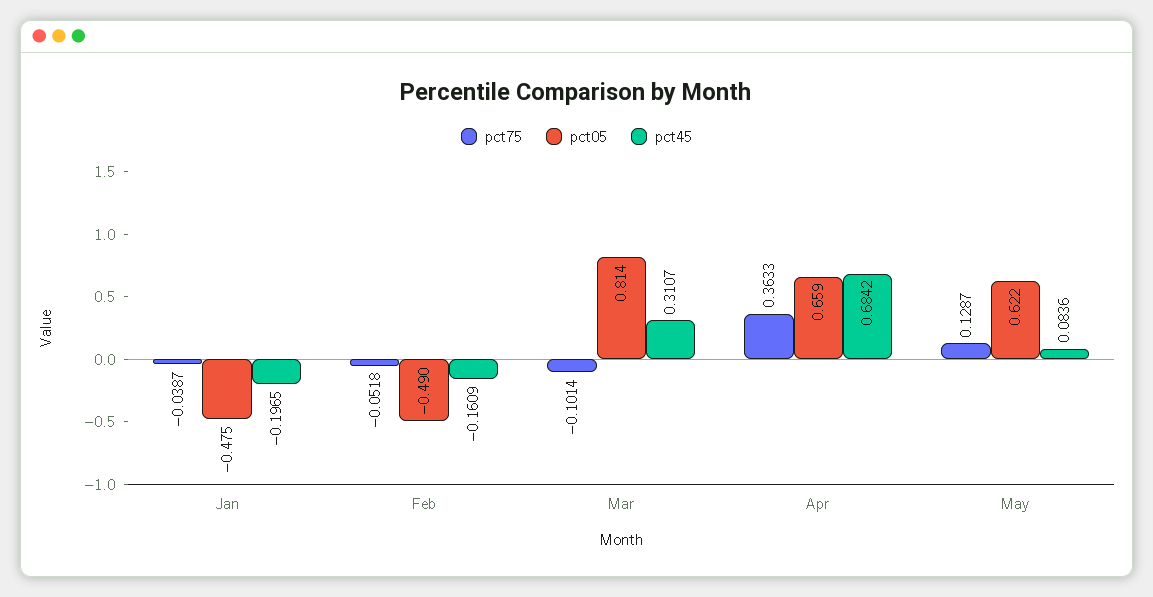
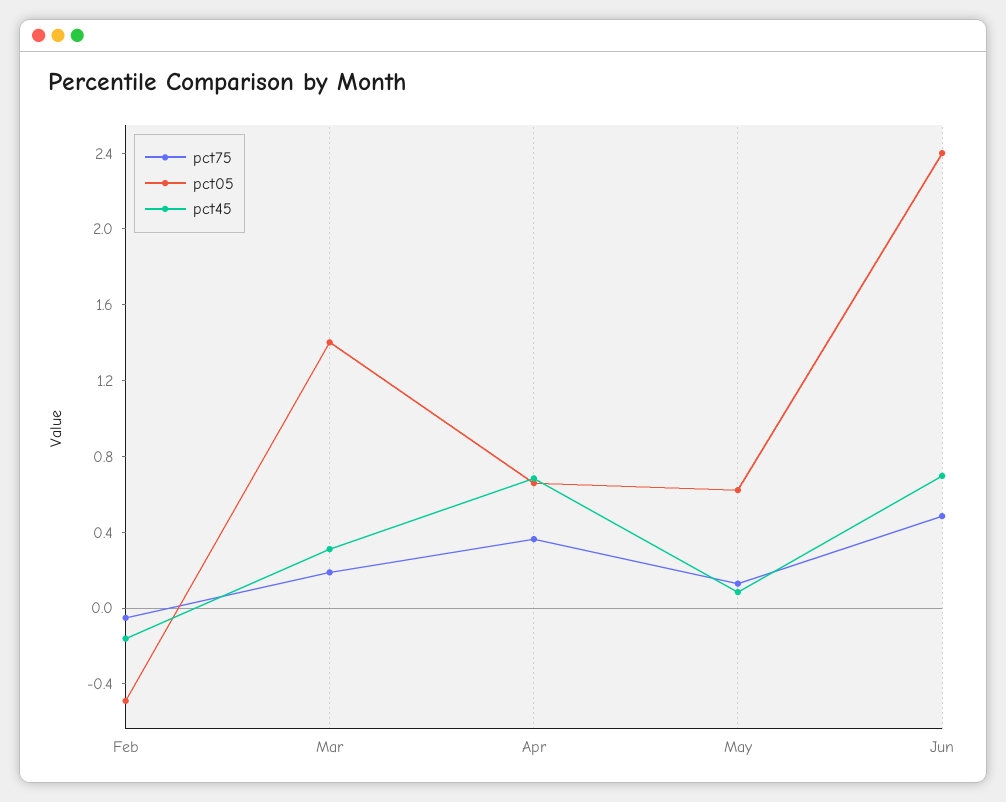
pct75, Jan: -0.0387 -> none
pct05, Jan: -0.475 -> none
pct45, Jan: -0.1965 -> none
pct75, Mar: -0.1014 -> 0.2
pct05, Mar: 0.814 -> 1.4
pct75, Jun: none -> 0.5
pct05, Jun: none -> 2.4
pct45, Jun: none -> 0.7

